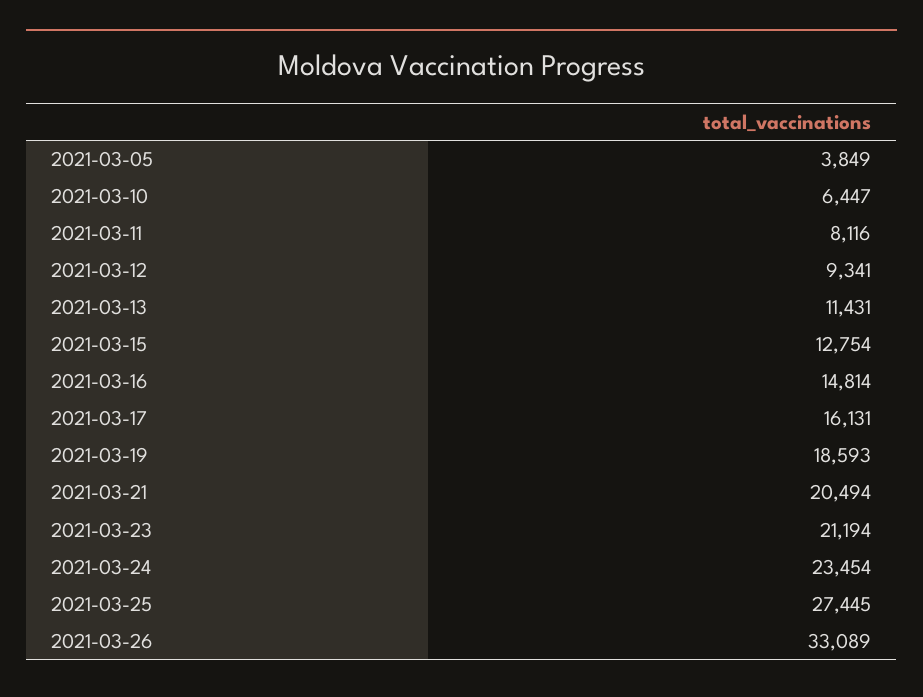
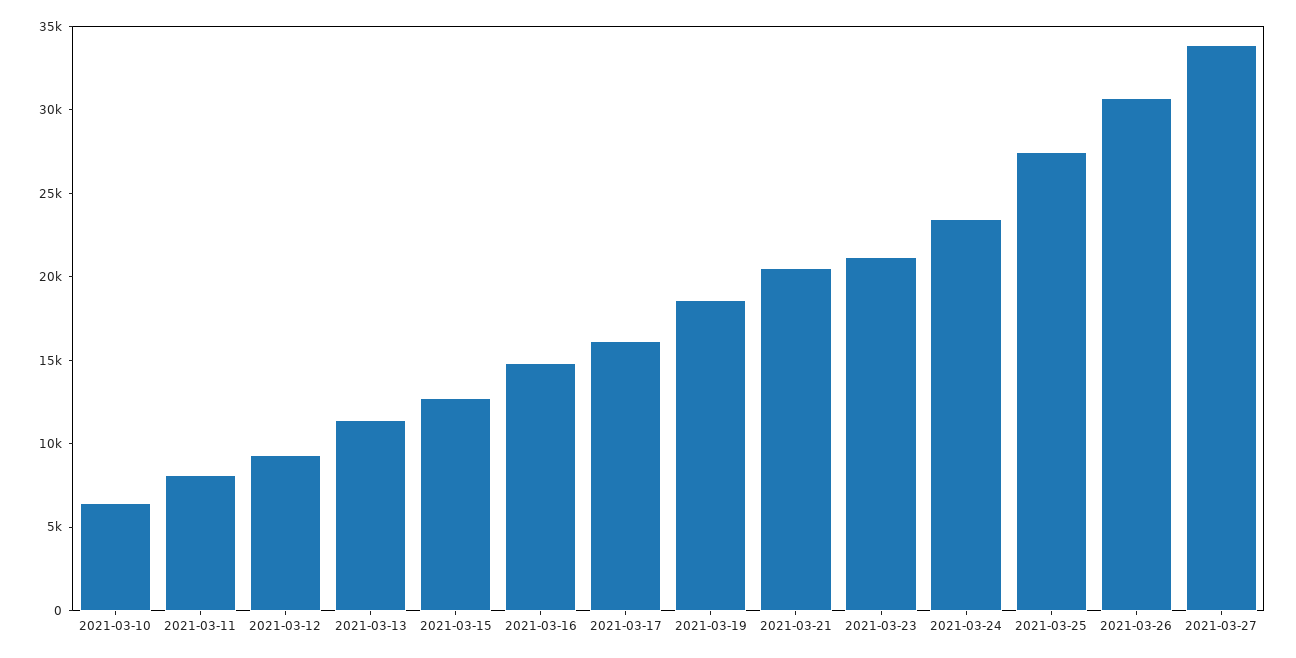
2021-03-05: 3849 -> none
2021-03-26: 33089 -> 31000
2021-03-27: none -> 34000

